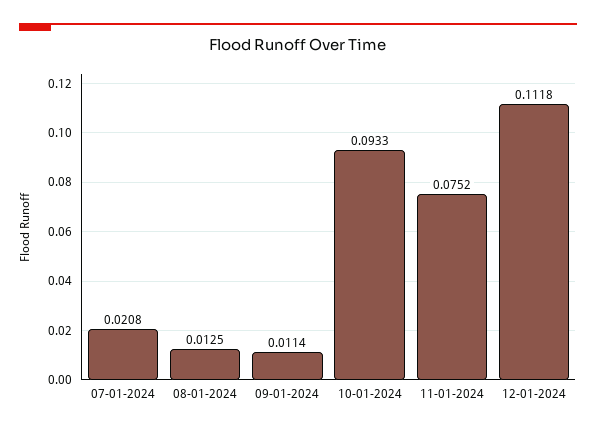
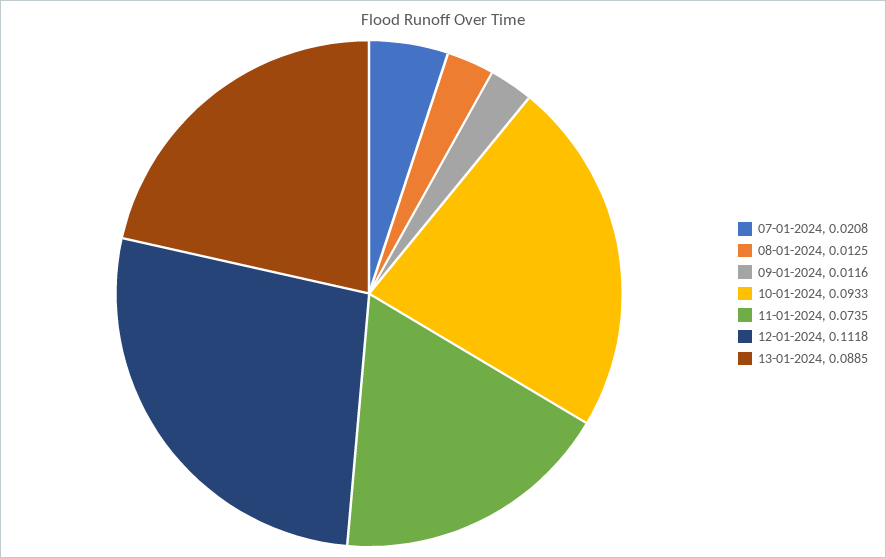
09-01-2024: 0.0114 -> 0.0116
11-01-2024: 0.0752 -> 0.0735
13-01-2024: none -> 0.0885

